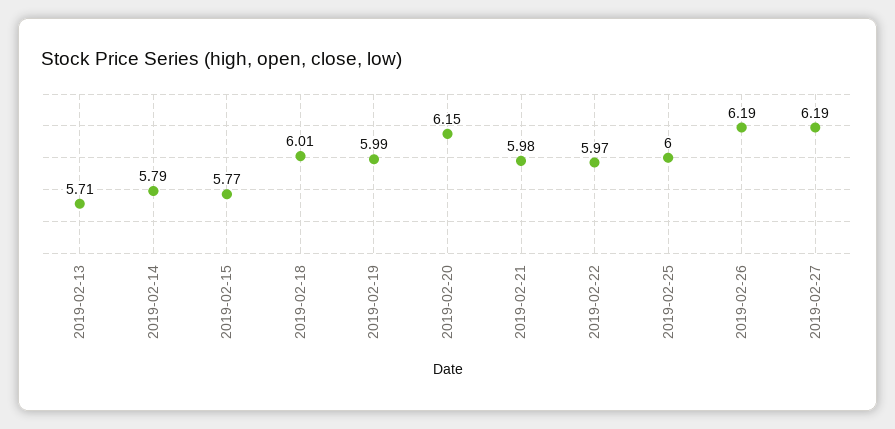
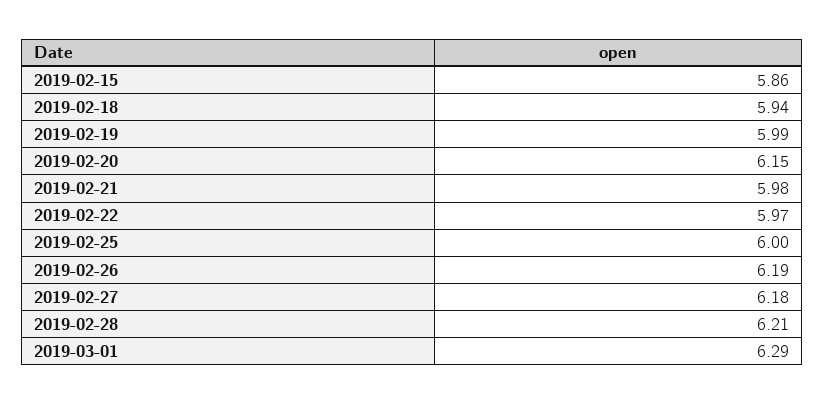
2019-02-13: 5.71 -> none
2019-02-14: 5.79 -> none
2019-02-15: 5.77 -> 5.86
2019-02-18: 6.01 -> 5.94
2019-02-27: 6.19 -> 6.18
2019-02-28: none -> 6.21
2019-03-01: none -> 6.29

